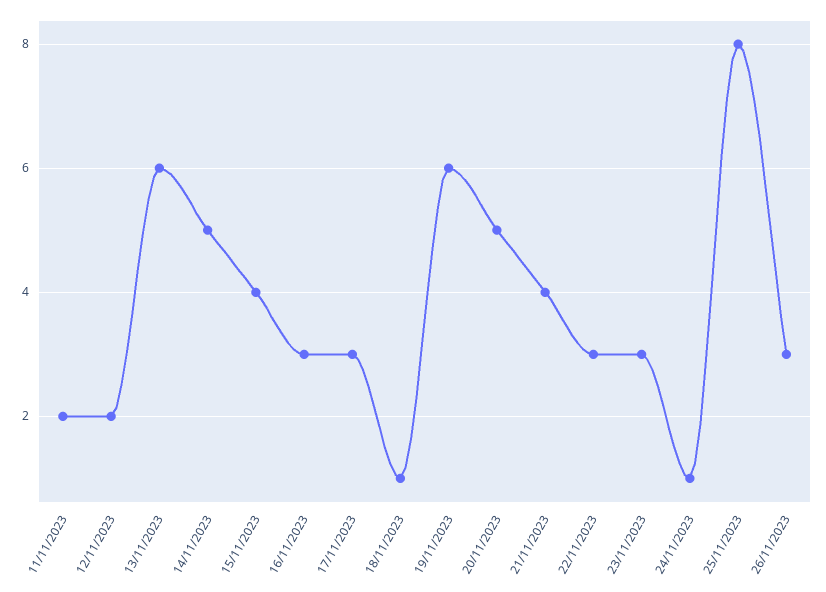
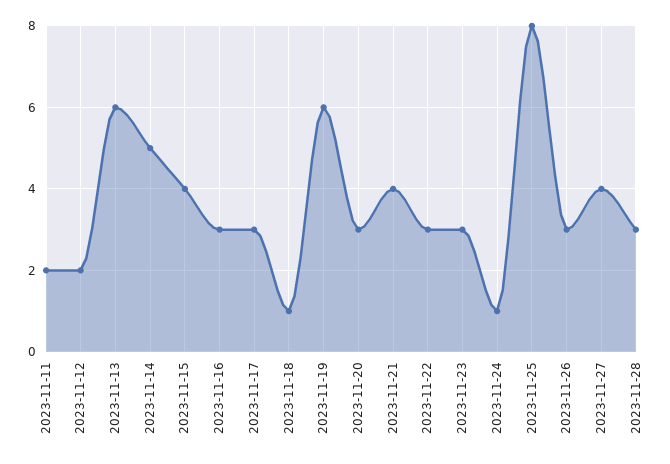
20/11/2023: 5 -> 3
2023-11-27: none -> 4
2023-11-28: none -> 3

